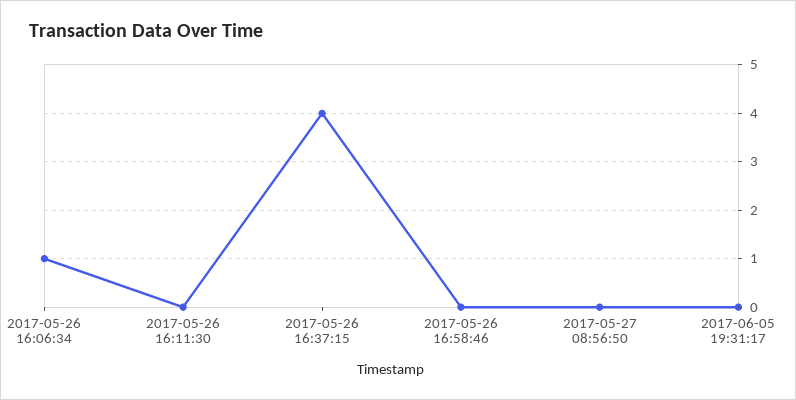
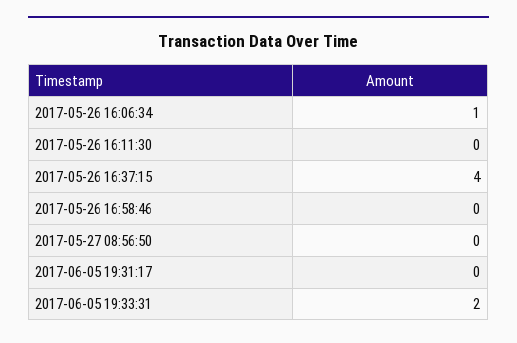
2017-06-05 19:33:31: none -> 2

